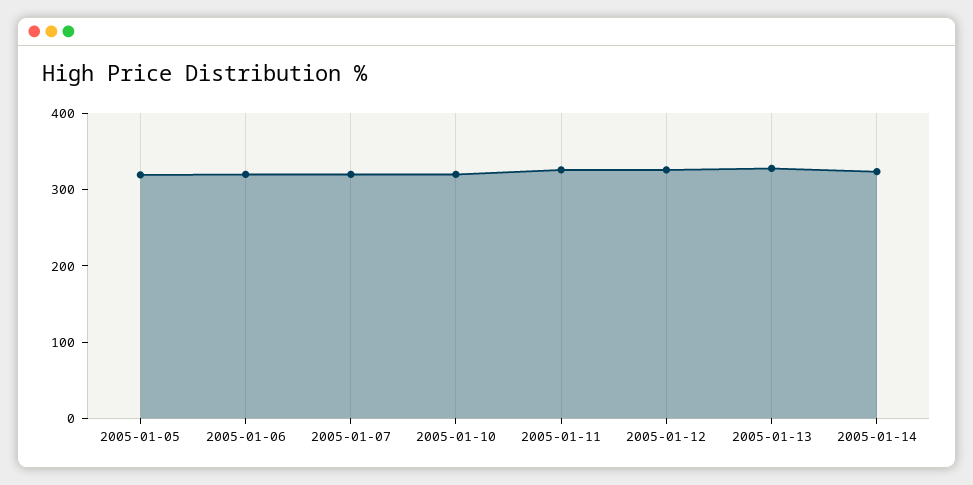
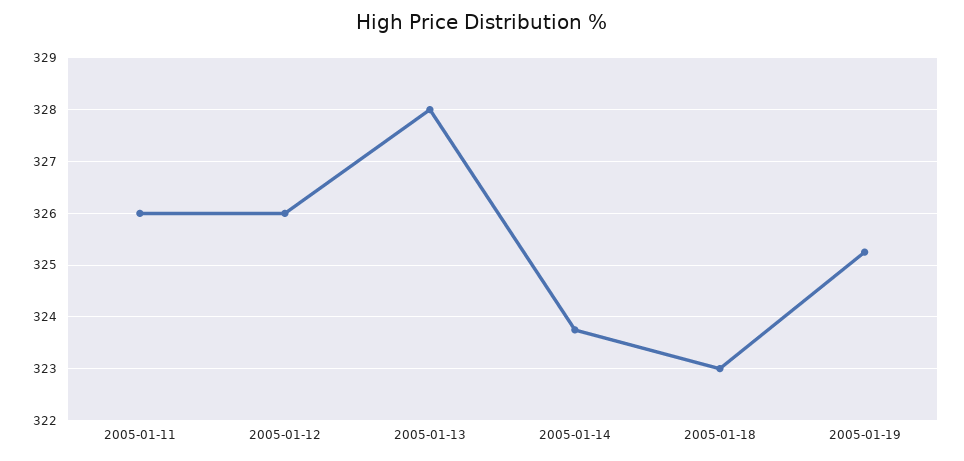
2005-01-05: 320 -> none
2005-01-06: 320 -> none
2005-01-07: 320 -> none
2005-01-10: 320 -> none
2005-01-18: none -> 323
2005-01-19: none -> 325.2

